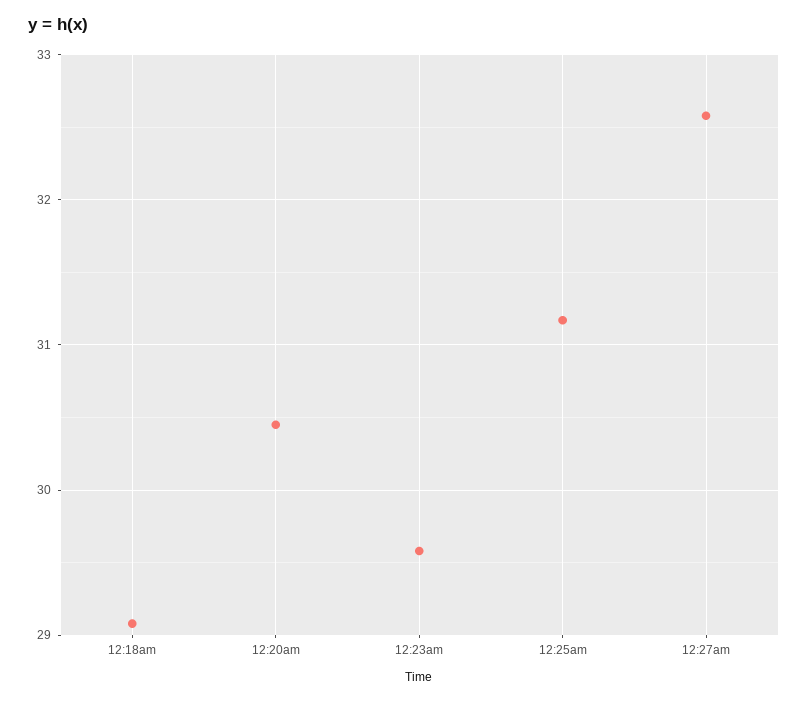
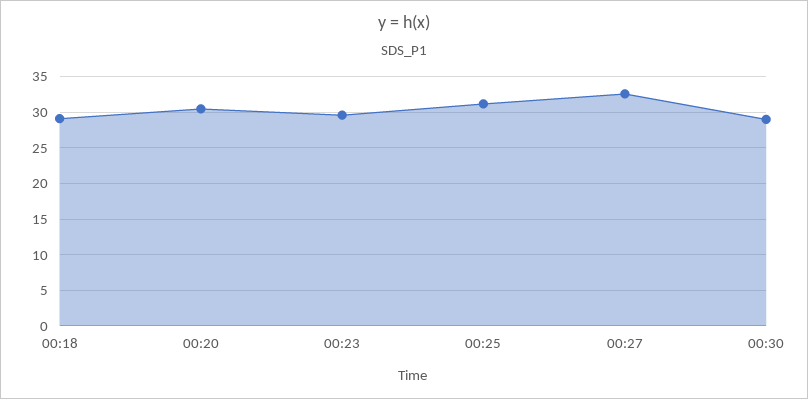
00:30: none -> 29

